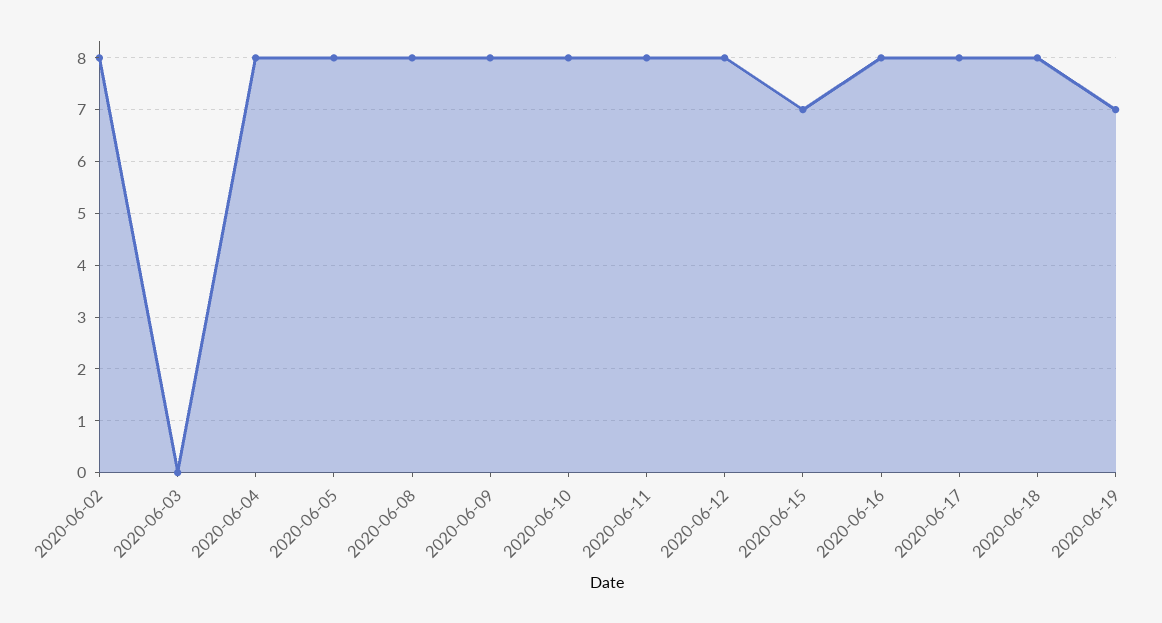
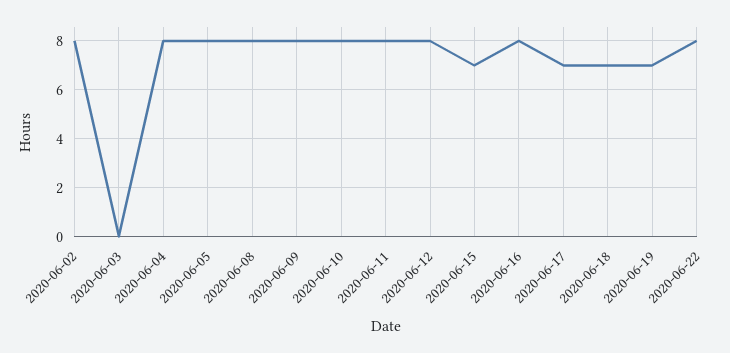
2020-06-17: 8 -> 7
2020-06-18: 8 -> 7
2020-06-22: none -> 8

